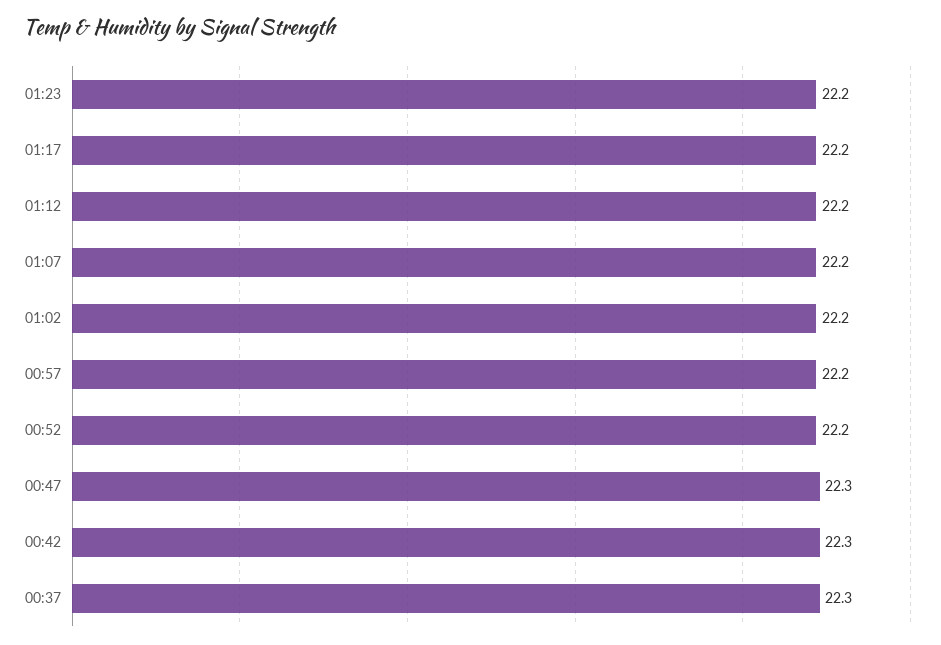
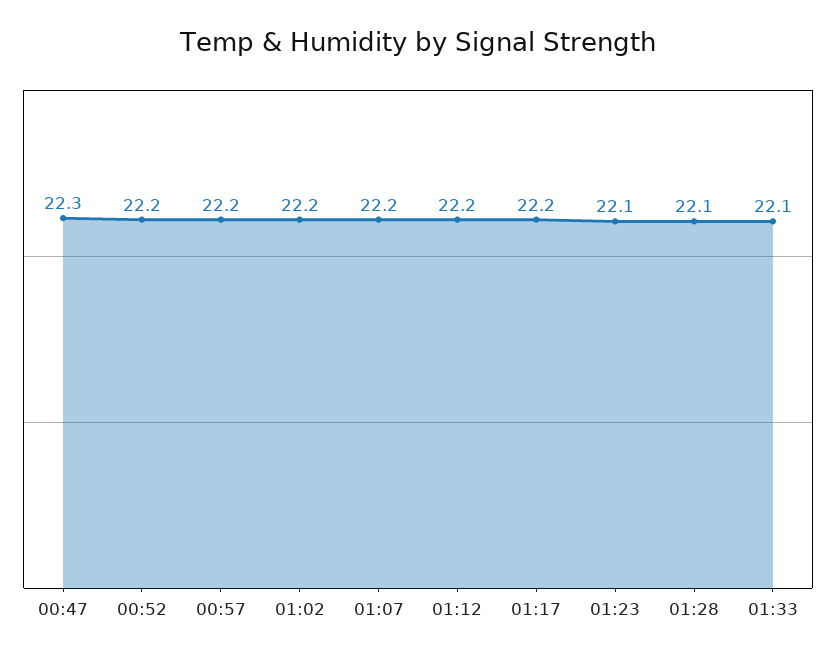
01:23: 22.2 -> 22.1
00:42: 22.3 -> none
00:37: 22.3 -> none
01:28: none -> 22.1
01:33: none -> 22.1

